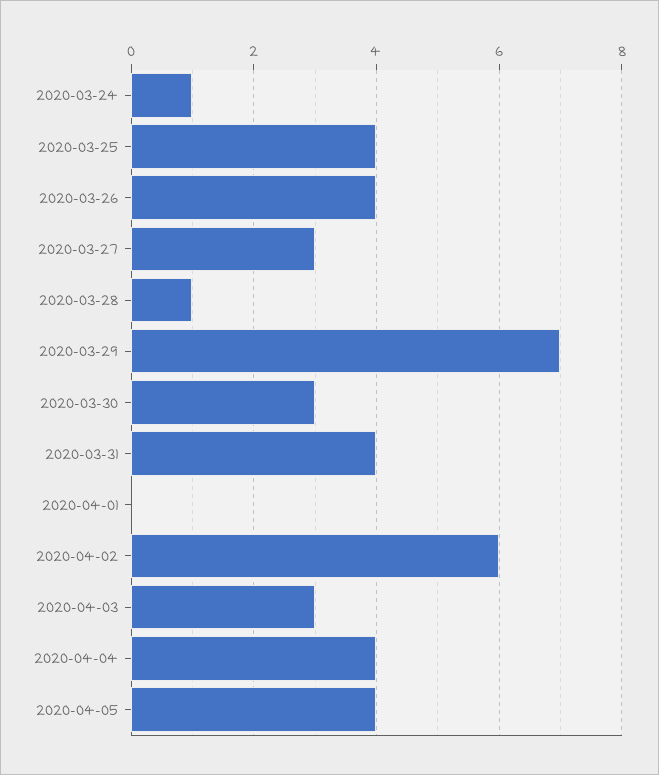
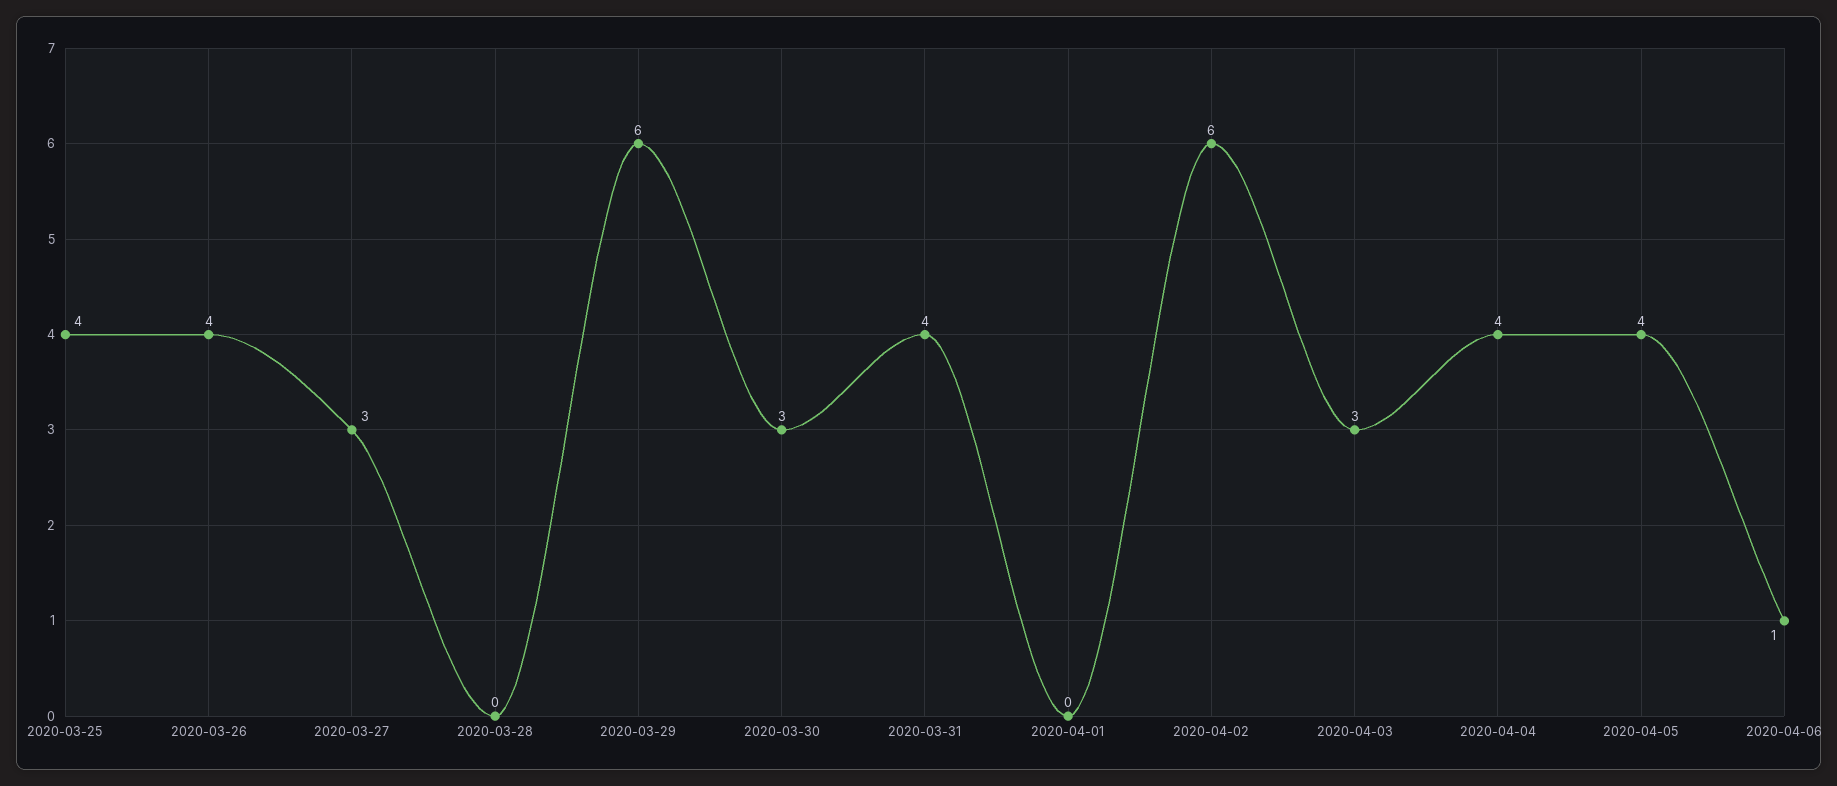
2020-03-24: 1 -> none
2020-03-28: 1 -> 0
2020-03-29: 7 -> 6
2020-04-06: none -> 1

